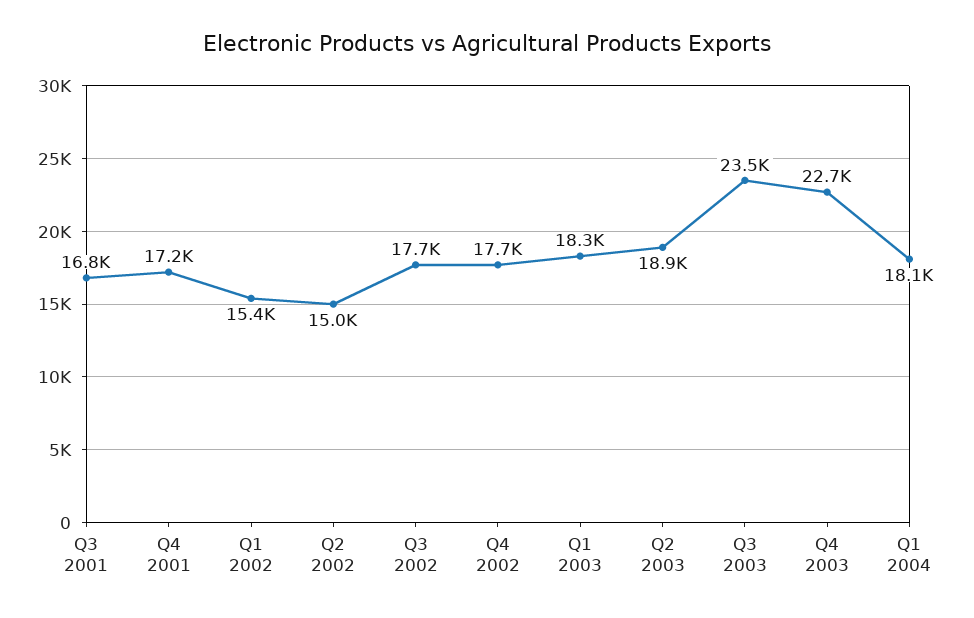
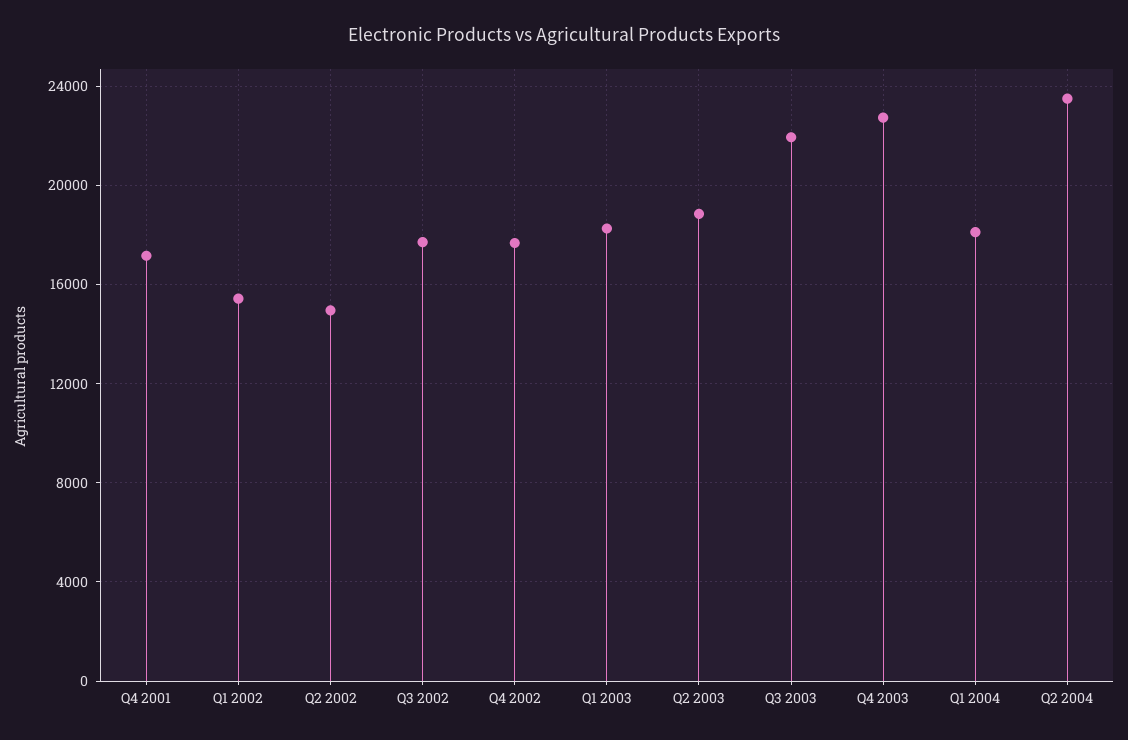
Q3 2001: 16800 -> none
Q3 2003: 23500 -> 22000
Q2 2004: none -> 23500

